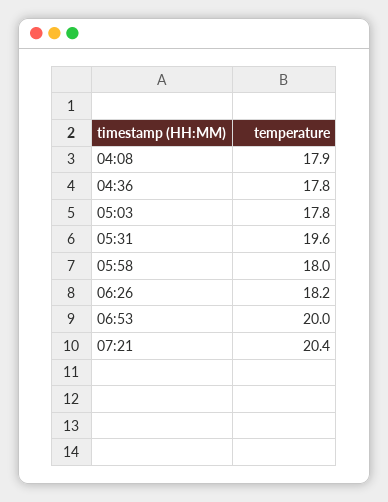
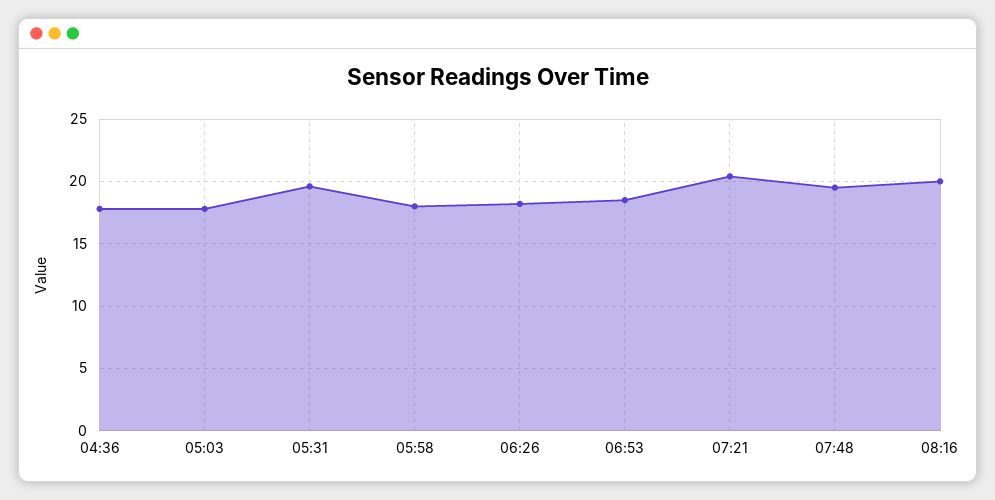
04:08: 17.9 -> none
06:53: 20 -> 18.5
07:48: none -> 19.5
08:16: none -> 20

